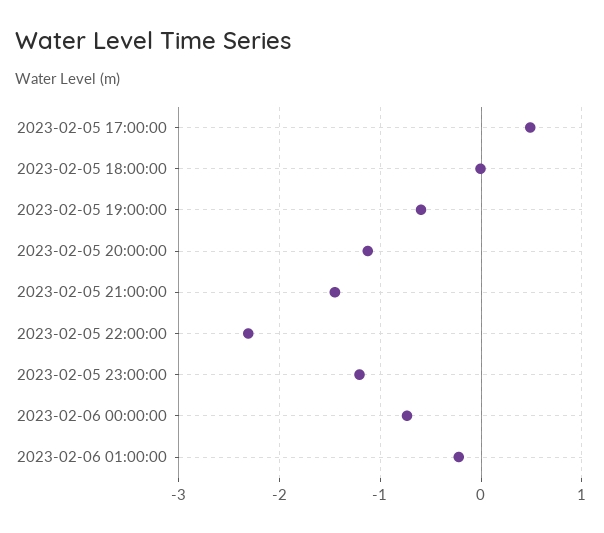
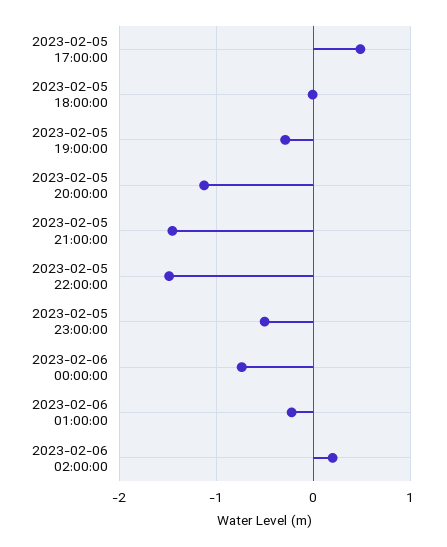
2023-02-05 19:00:00: -0.6 -> -0.3
2023-02-05 22:00:00: -2.3 -> -1.5
2023-02-05 23:00:00: -1.2 -> -0.5
2023-02-06 02:00:00: none -> 0.2

